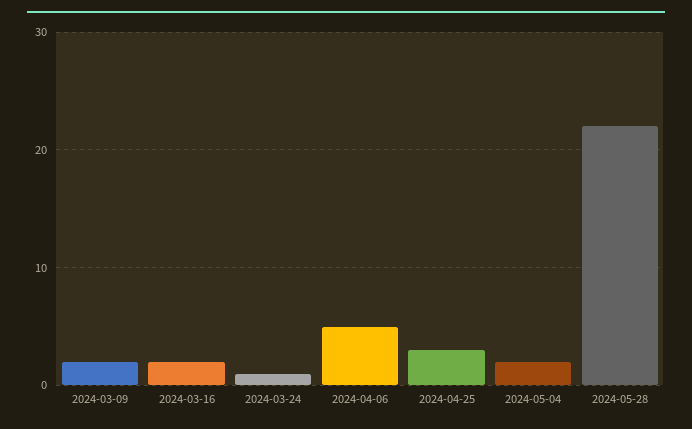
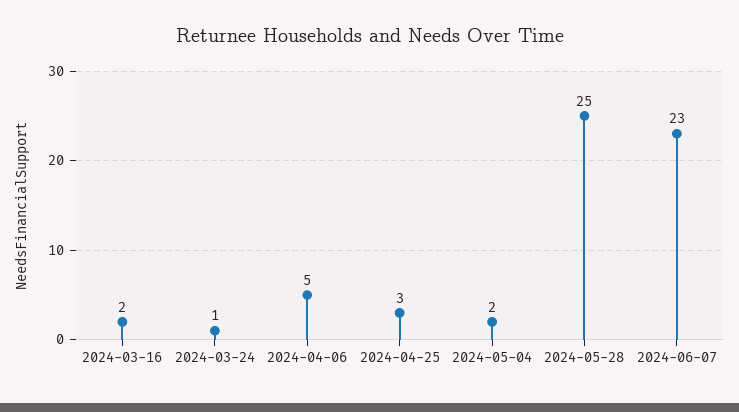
2024-03-09: 2 -> none
2024-05-28: 22 -> 25
2024-06-07: none -> 23

